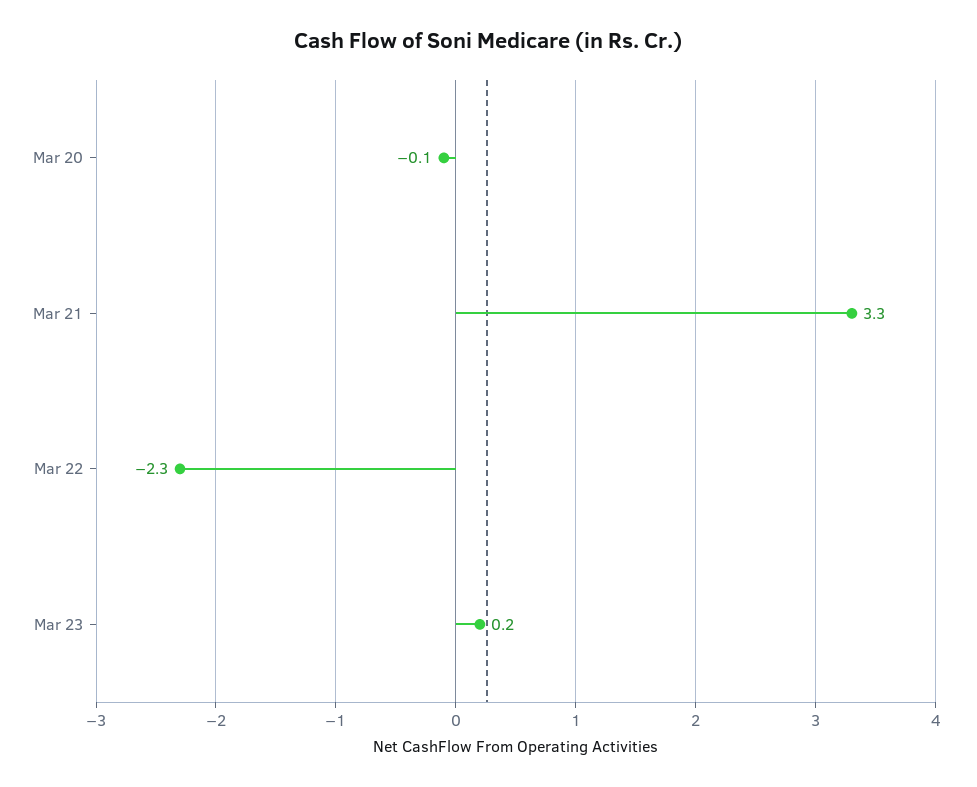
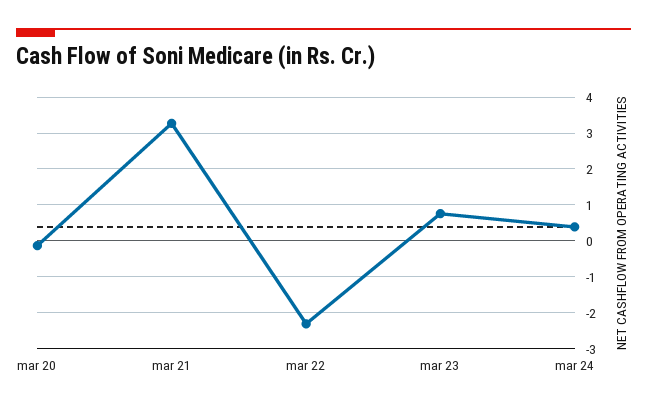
Mar 23: 0.2 -> 0.8
mar 24: none -> 0.4

